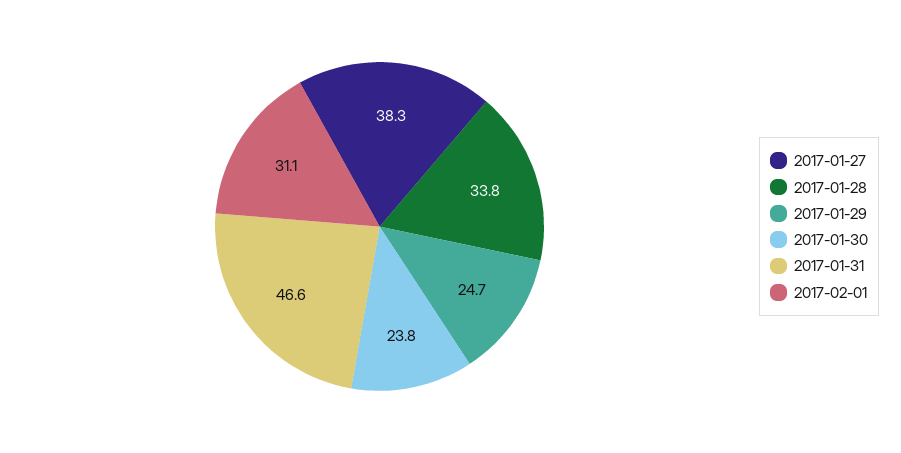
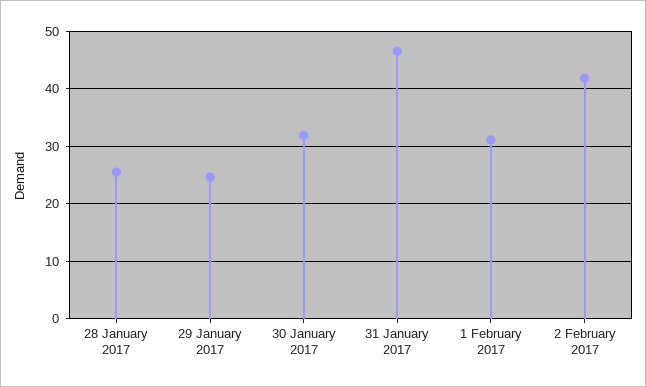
2017-01-27: 38.3 -> none
2017-01-28: 33.8 -> 26
2017-01-30: 23.8 -> 32
2 February 2017: none -> 42

